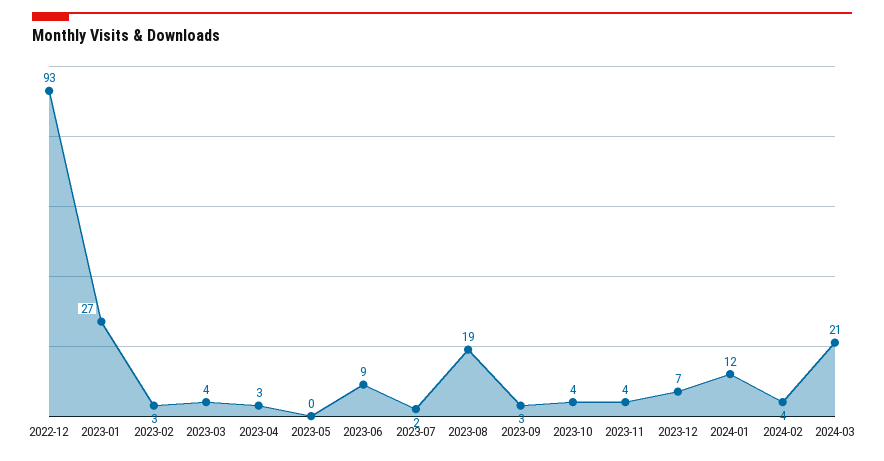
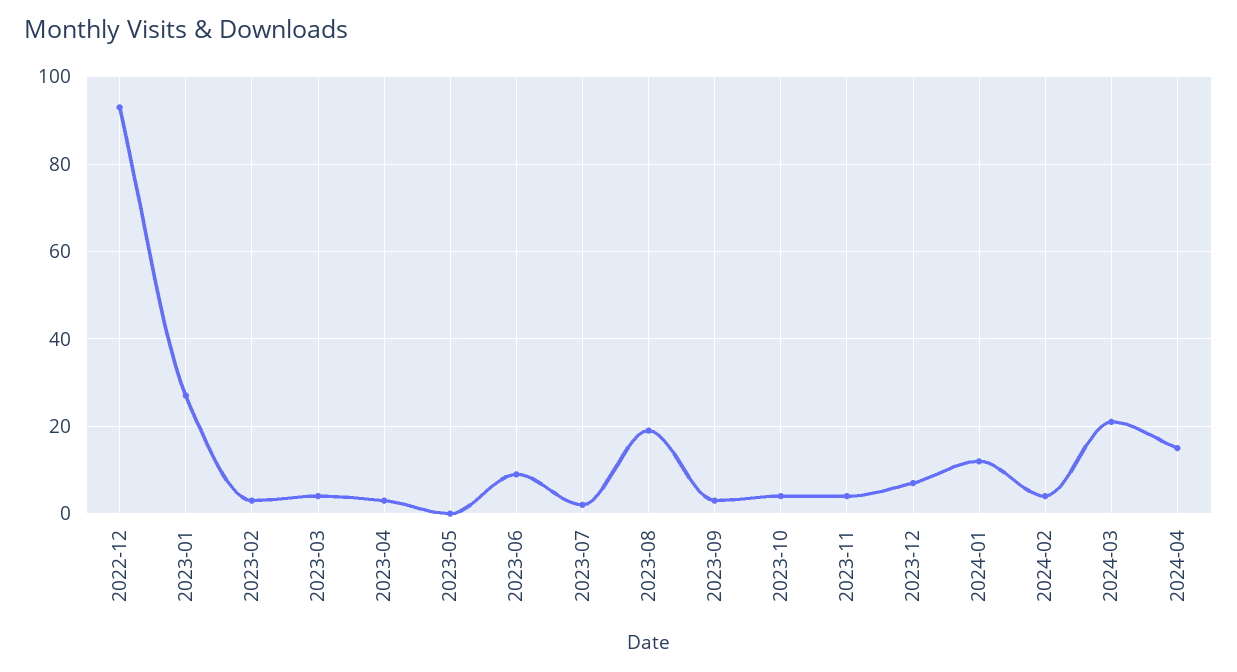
2024-04: none -> 15

